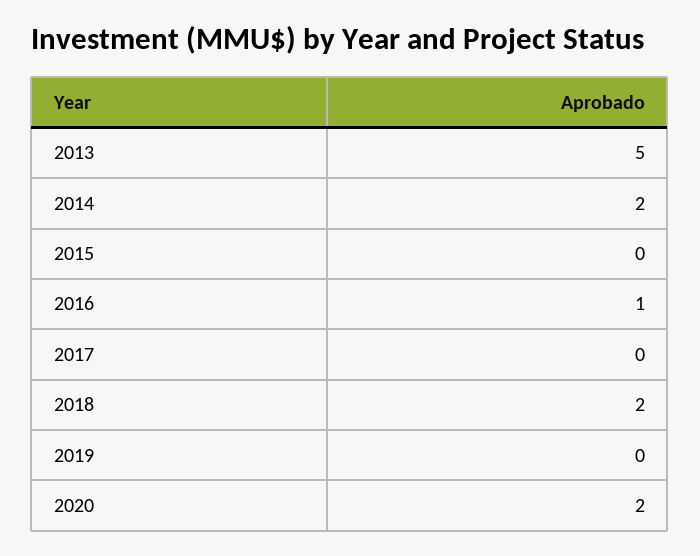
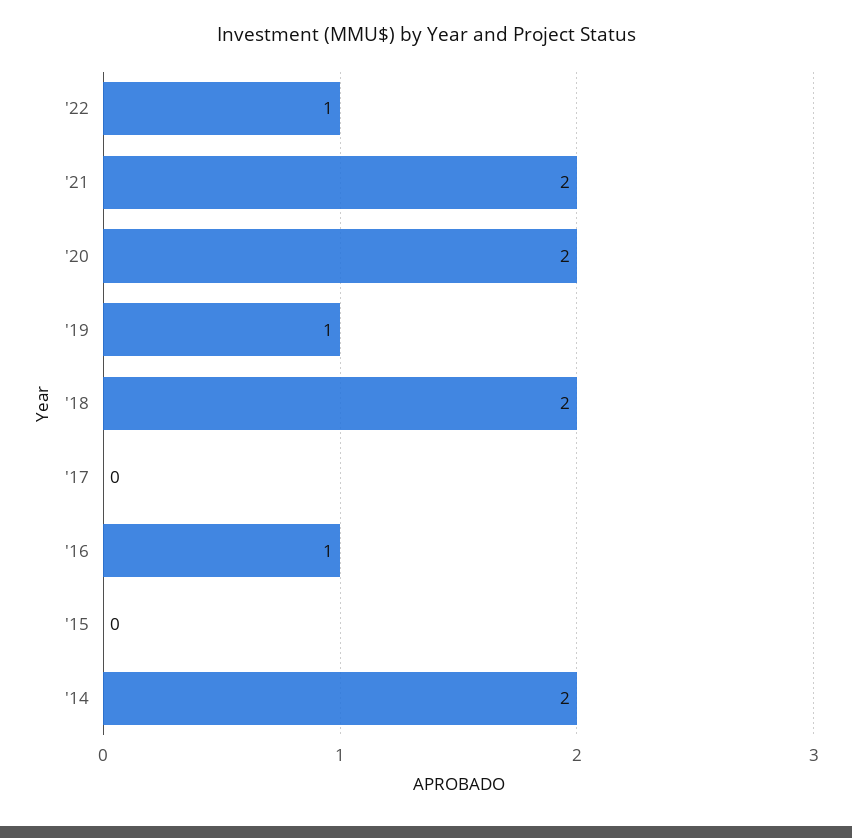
2013: 5 -> none
2019: 0 -> 1
'22: none -> 1
'21: none -> 2

